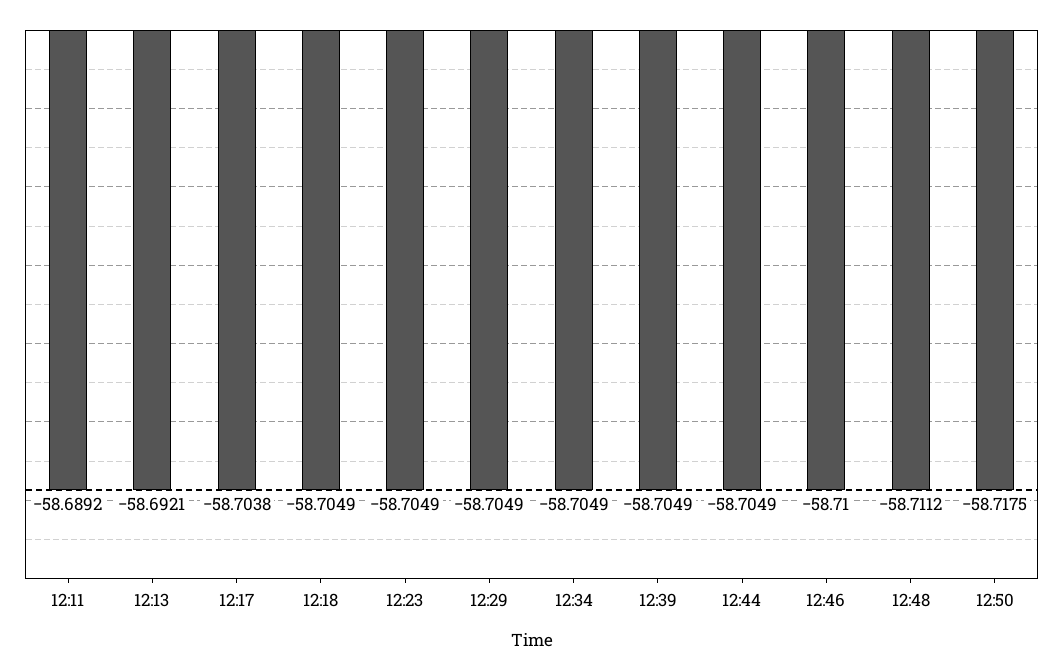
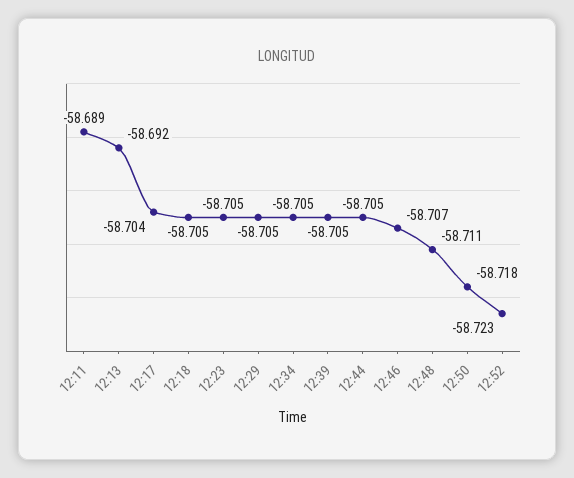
12:46: -58.71 -> -58.707
12:52: none -> -58.723

